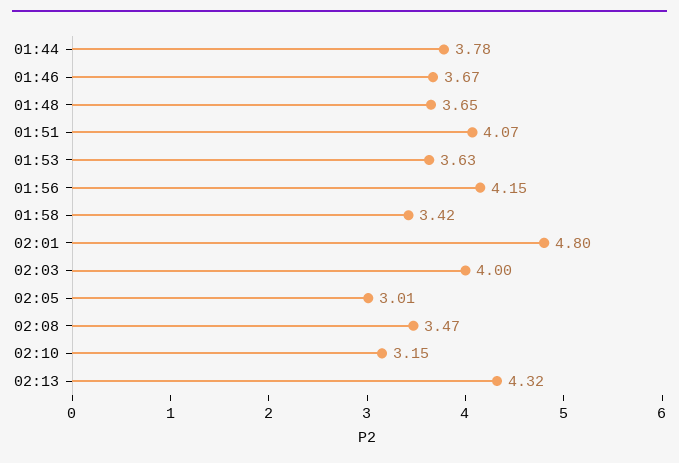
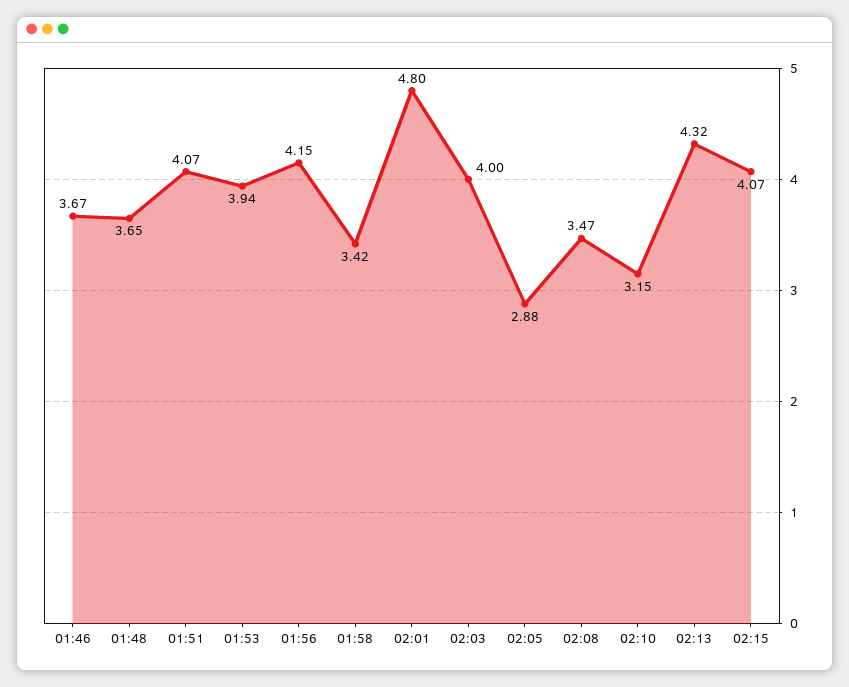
01:44: 3.78 -> none
01:53: 3.63 -> 3.94
02:05: 3.01 -> 2.88
02:15: none -> 4.07

